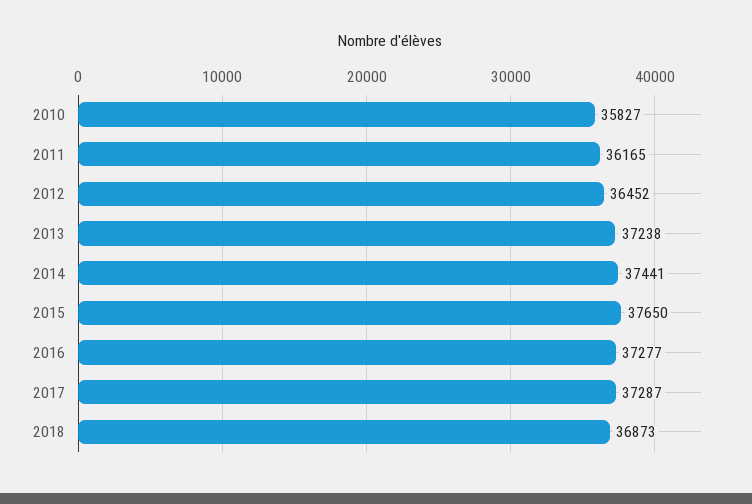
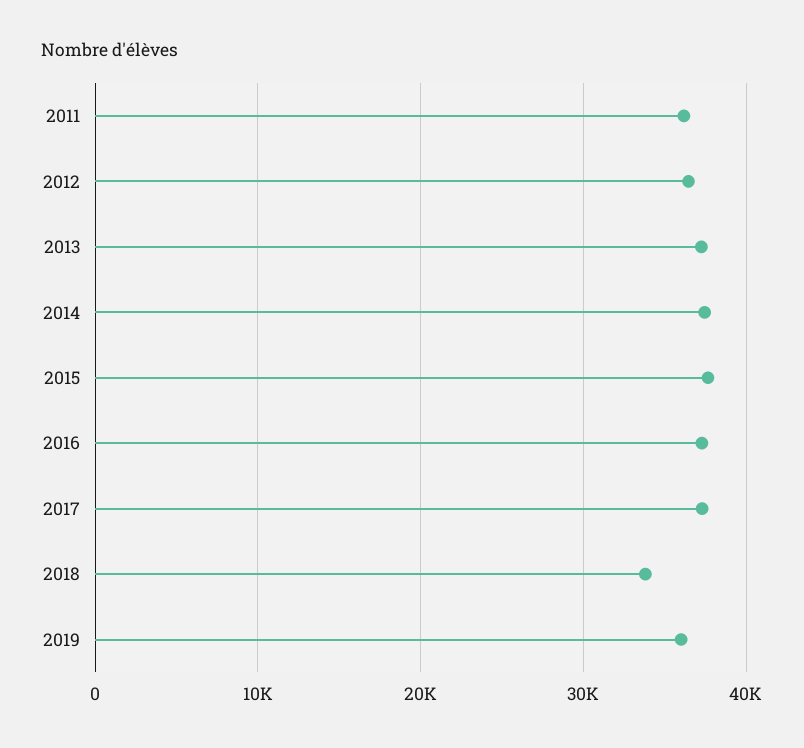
2010: 35827 -> none
2018: 36873 -> 34000
2019: none -> 36000

